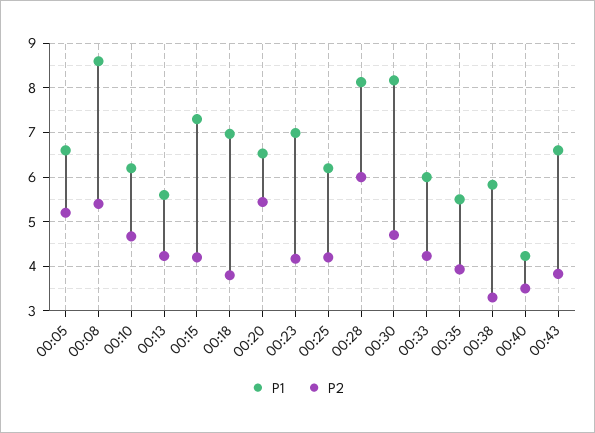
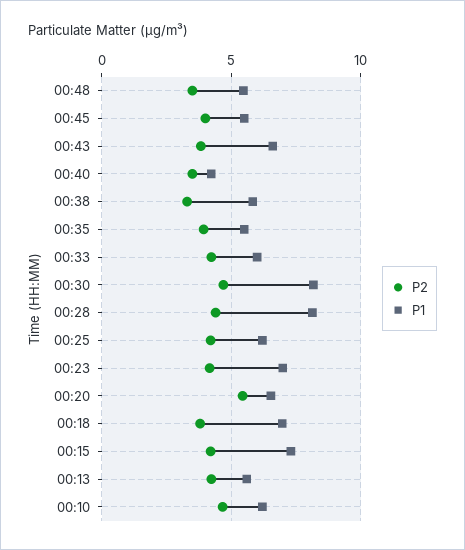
P1, 00:05: 6.6 -> none
P2, 00:05: 5.2 -> none
P1, 00:08: 8.6 -> none
P2, 00:08: 5.4 -> none
P2, 00:28: 6 -> 4.5
P2, 00:48: none -> 3.5
P1, 00:48: none -> 5.5
P2, 00:45: none -> 4
P1, 00:45: none -> 5.5

